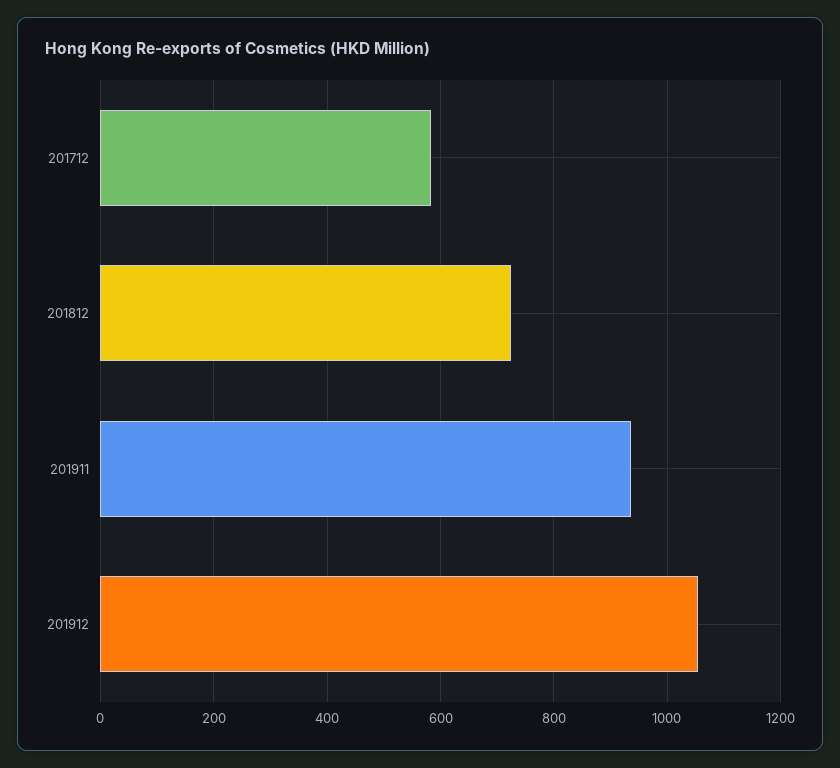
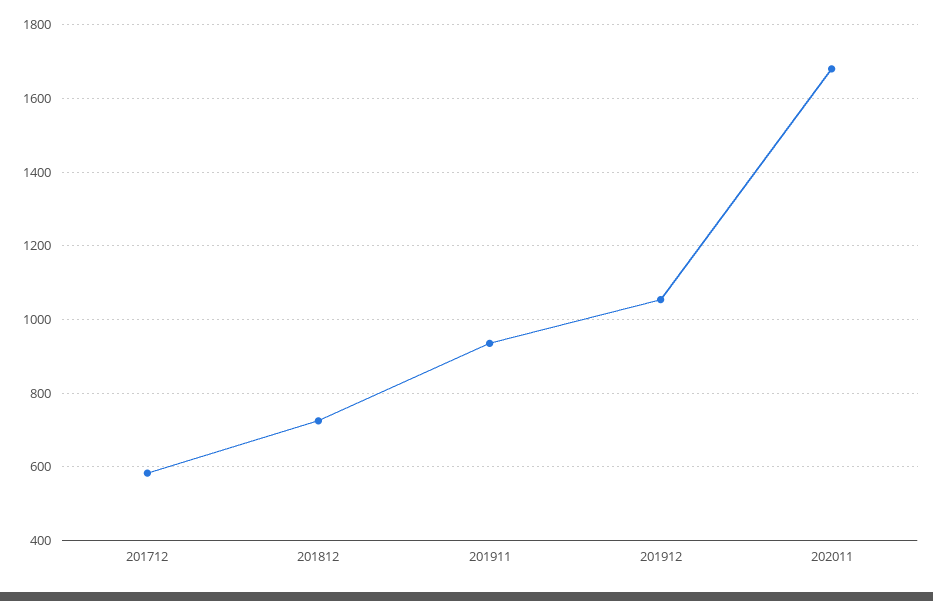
202011: none -> 1680

